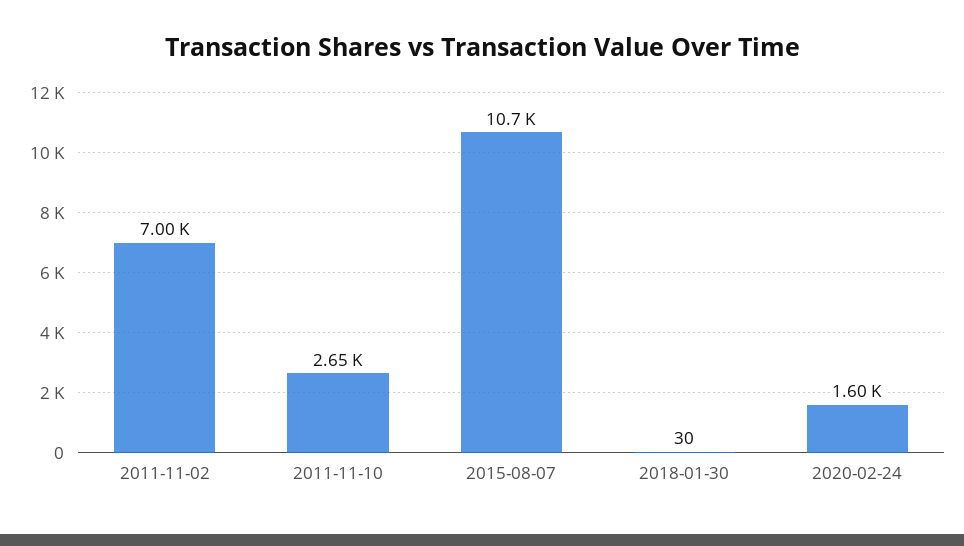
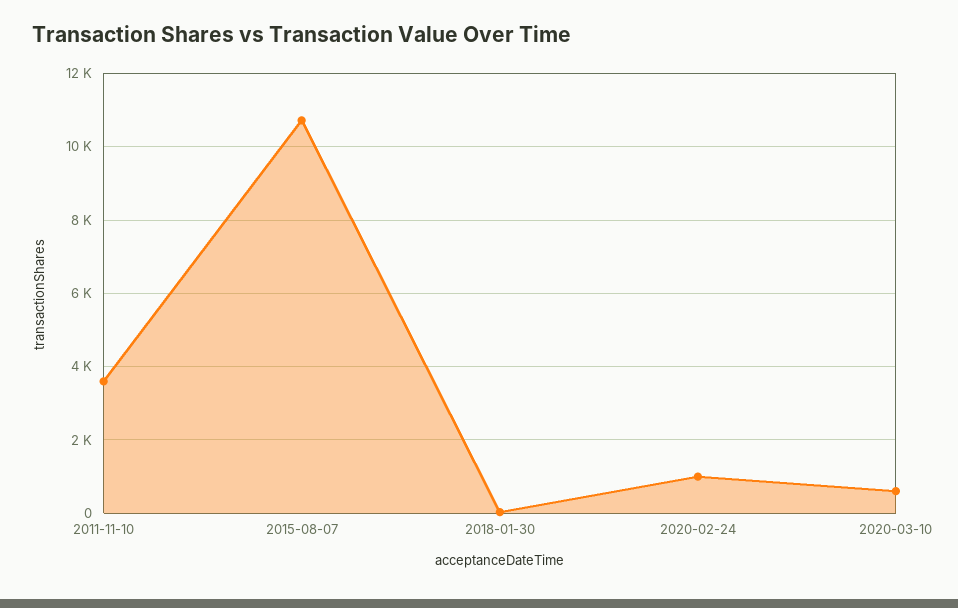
2011-11-02: 7000 -> none
2011-11-10: 2650 -> 3600
2020-02-24: 1600 -> 1000
2020-03-10: none -> 600

